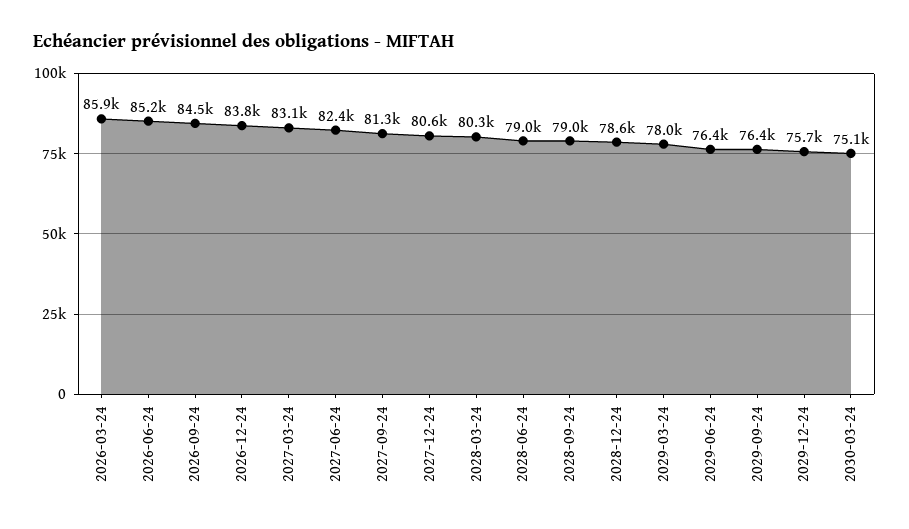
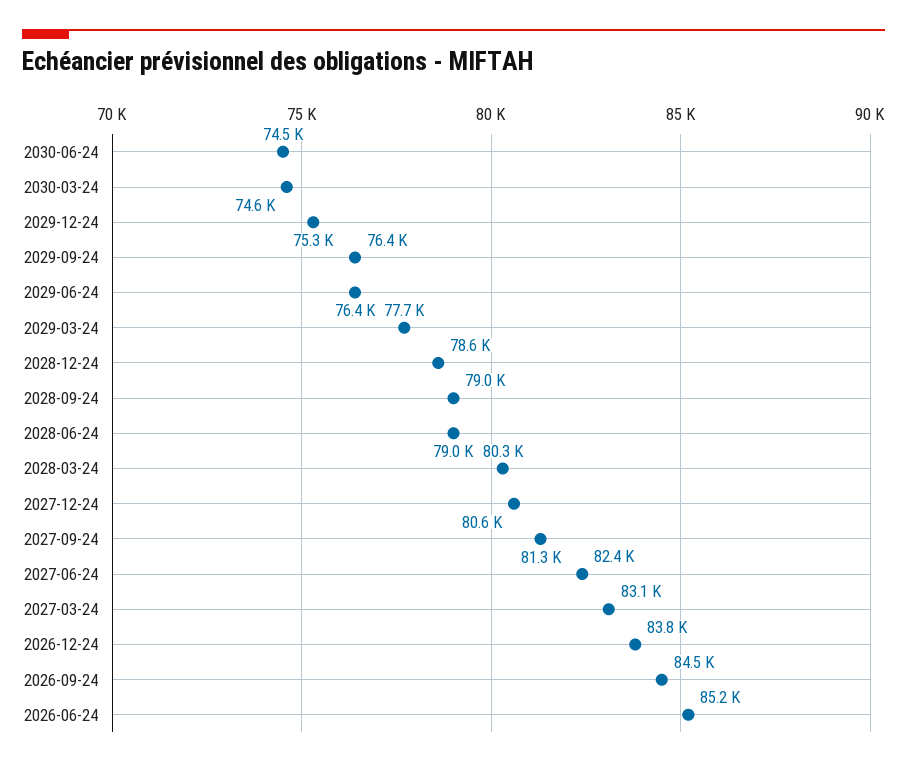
2026-03-24: 85900 -> none
2029-03-24: 78000 -> 77700
2029-12-24: 75700 -> 75300
2030-03-24: 75100 -> 74600
2030-06-24: none -> 74500

